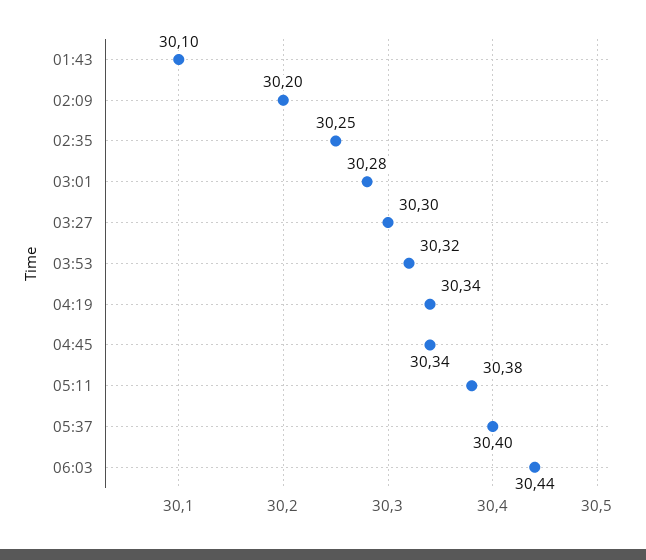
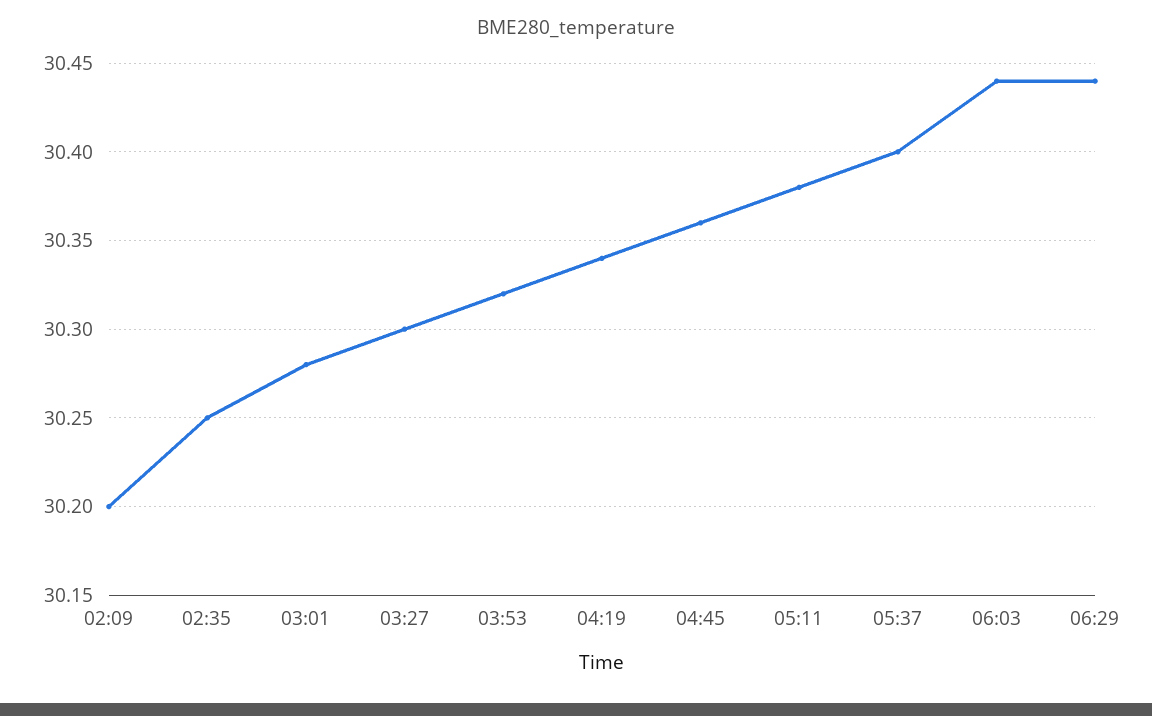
01:43: 30.1 -> none
04:45: 30.34 -> 30.36
06:29: none -> 30.44

